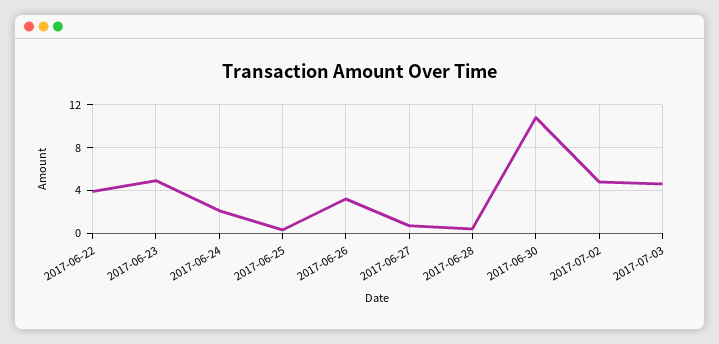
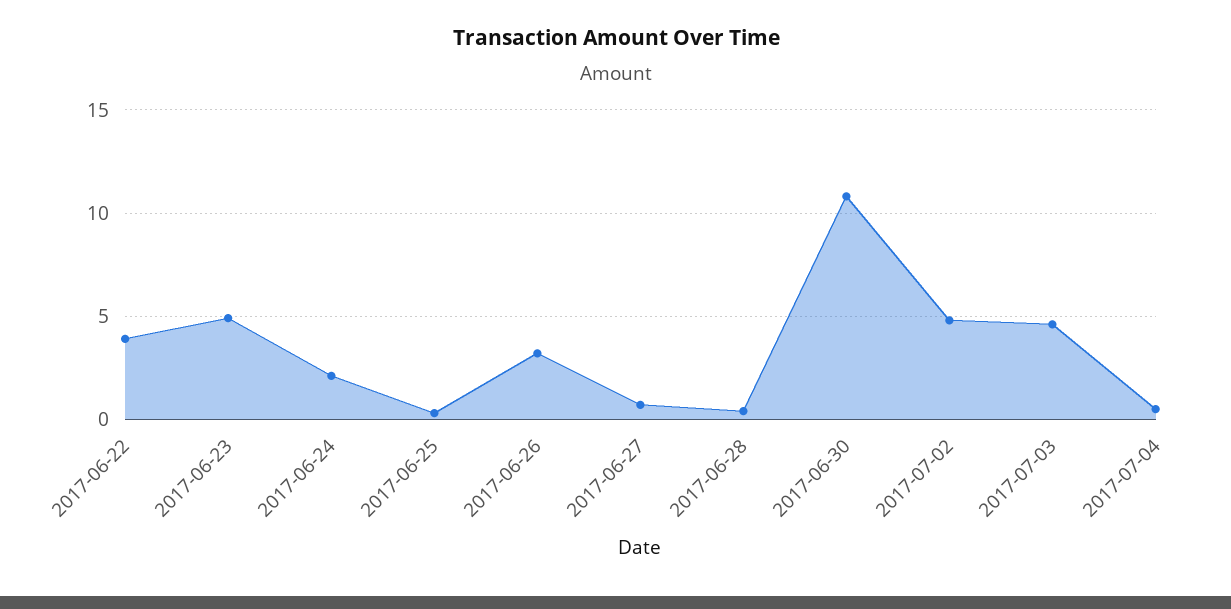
2017-07-04: none -> 0.5

